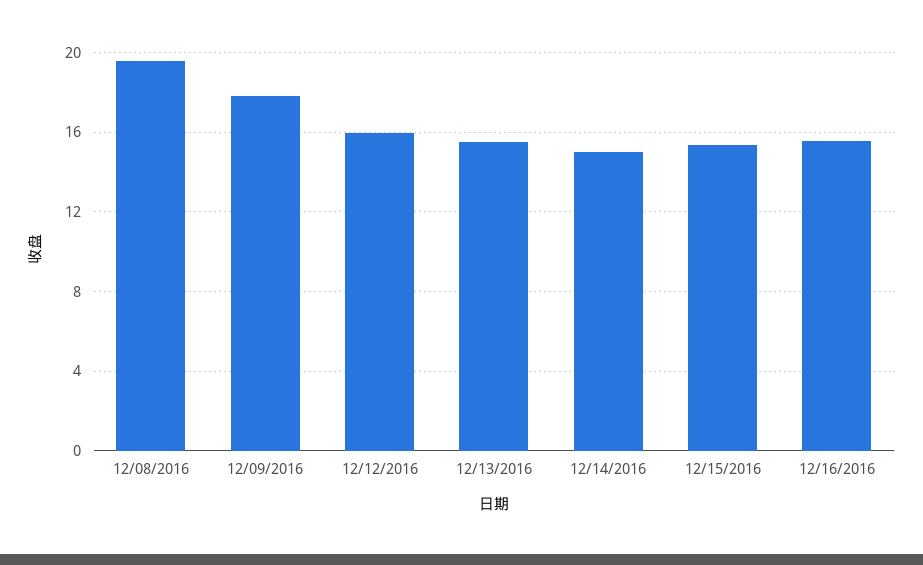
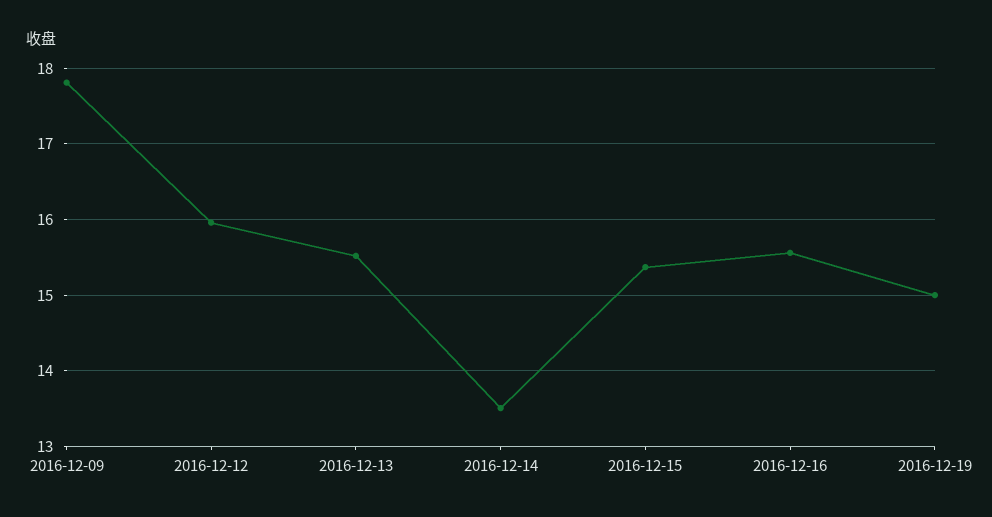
12/08/2016: 19.5 -> none
12/14/2016: 15 -> 13.5
2016-12-19: none -> 15

